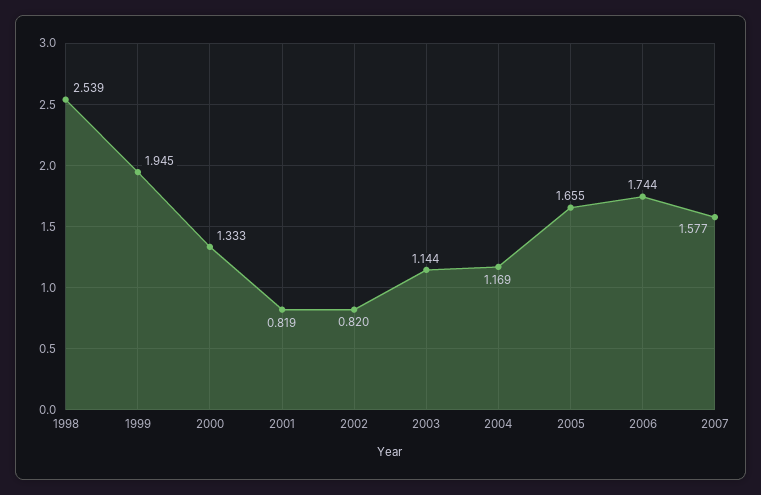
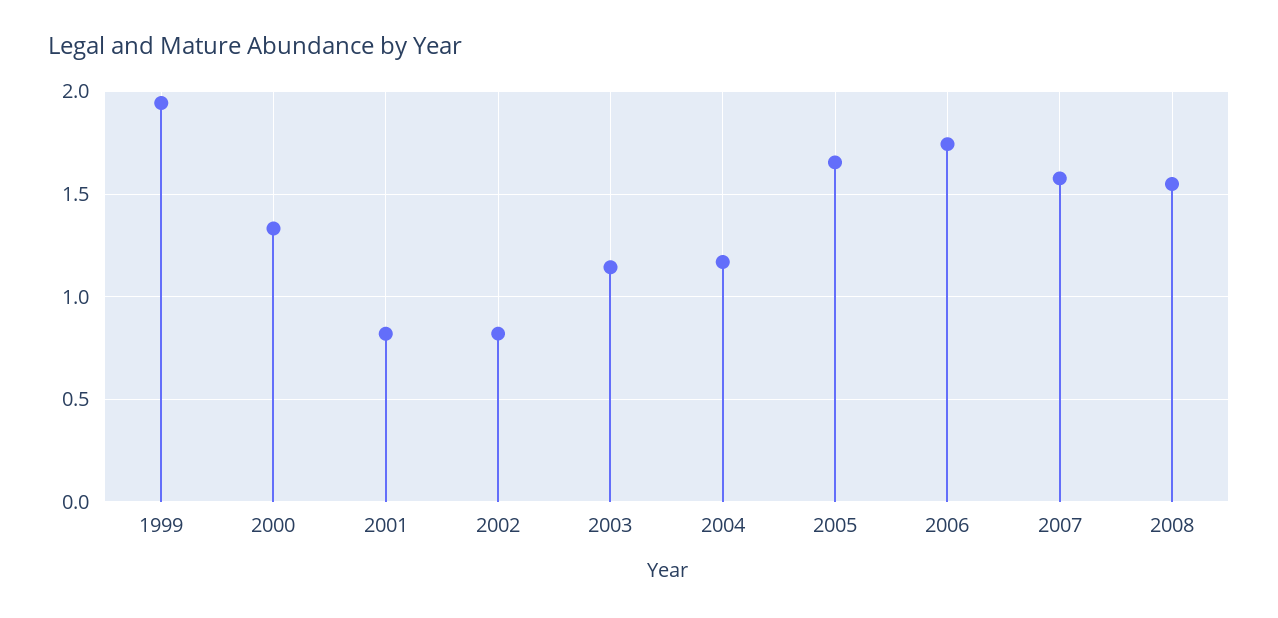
1998: 2.539 -> none
2008: none -> 1.55

